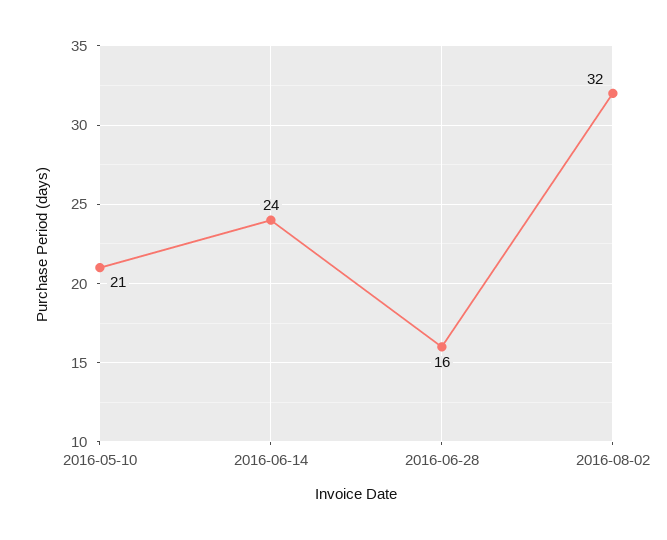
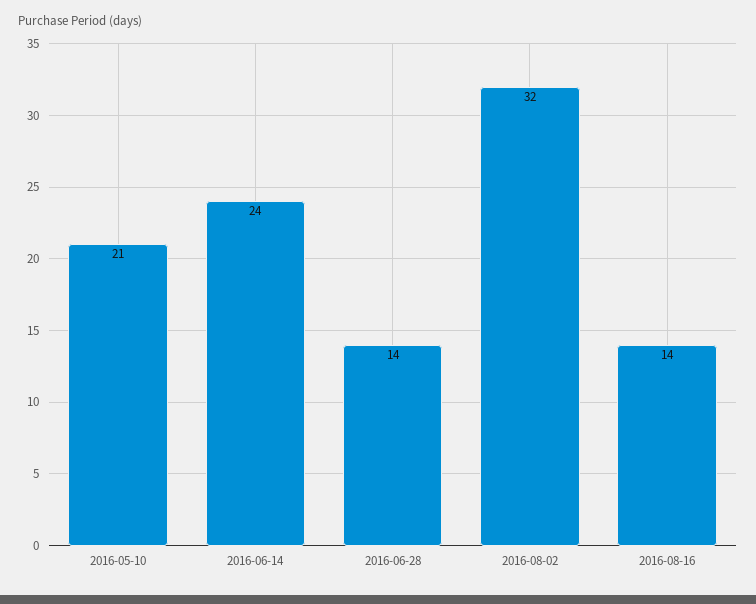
2016-06-28: 16 -> 14
2016-08-16: none -> 14

